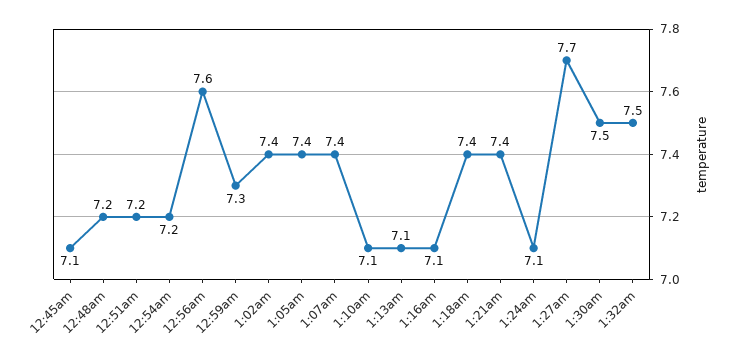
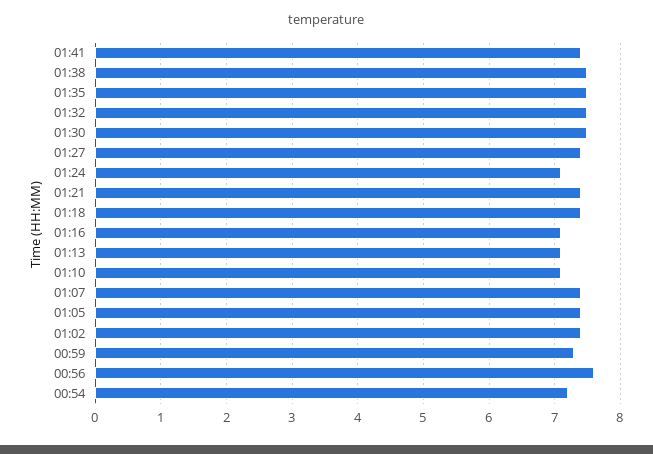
12:45am: 7.1 -> none
12:48am: 7.2 -> none
12:51am: 7.2 -> none
1:27am: 7.7 -> 7.4
01:41: none -> 7.4
01:38: none -> 7.5
01:35: none -> 7.5

